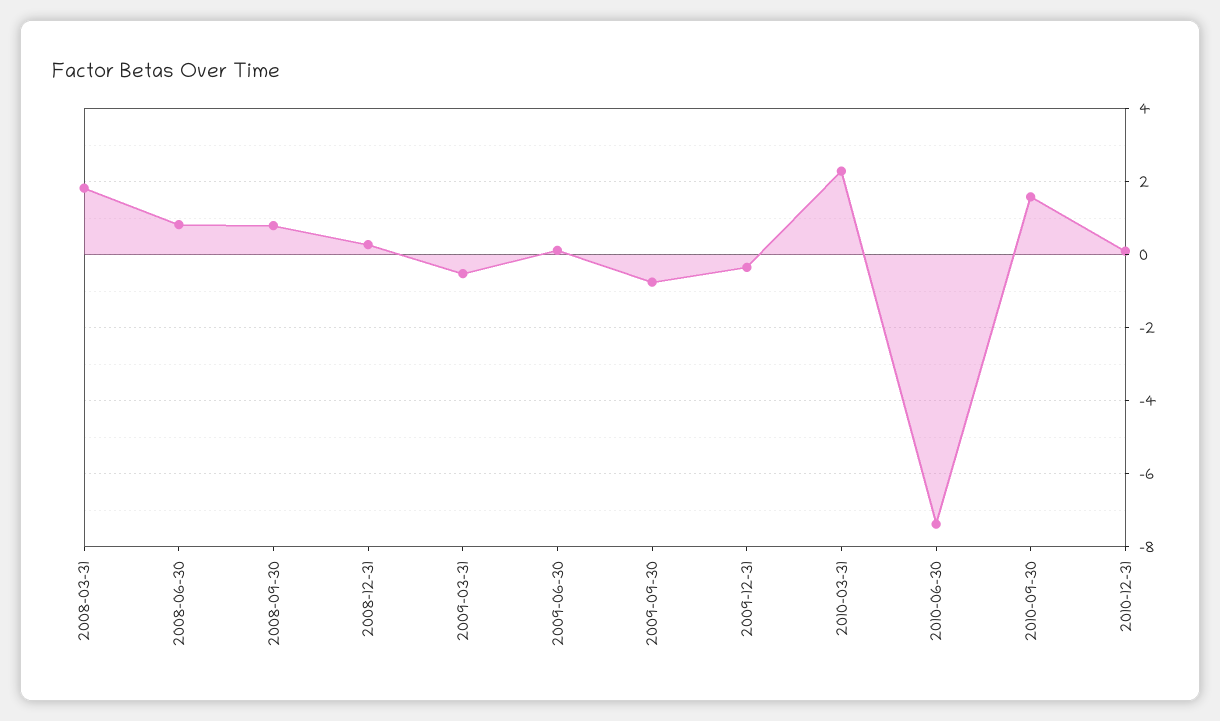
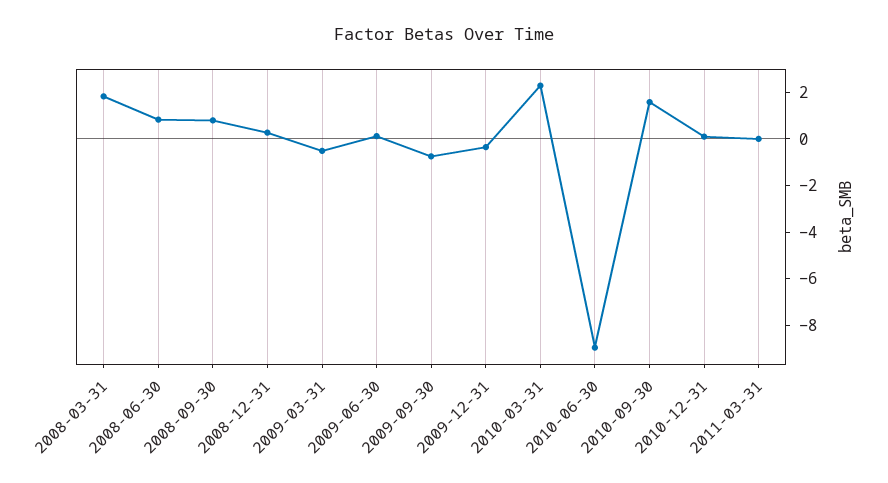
2010-06-30: -7.4 -> -9
2011-03-31: none -> 0

